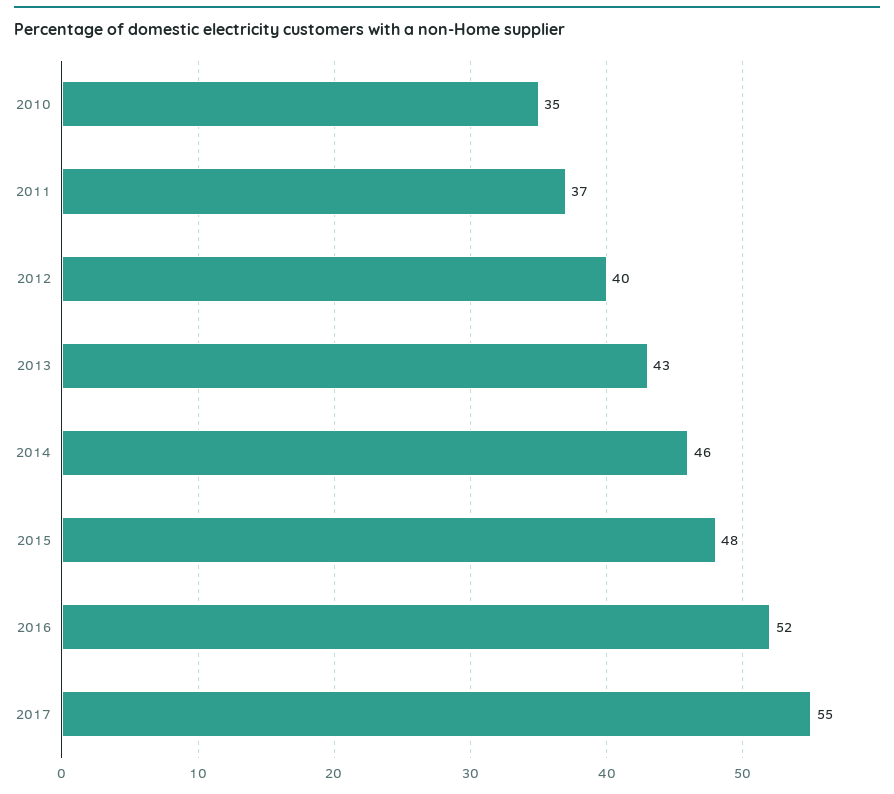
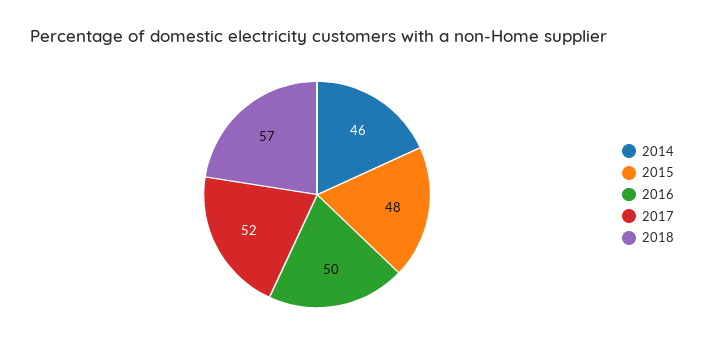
2010: 35 -> none
2011: 37 -> none
2012: 40 -> none
2013: 43 -> none
2016: 52 -> 50
2017: 55 -> 52
2018: none -> 57

